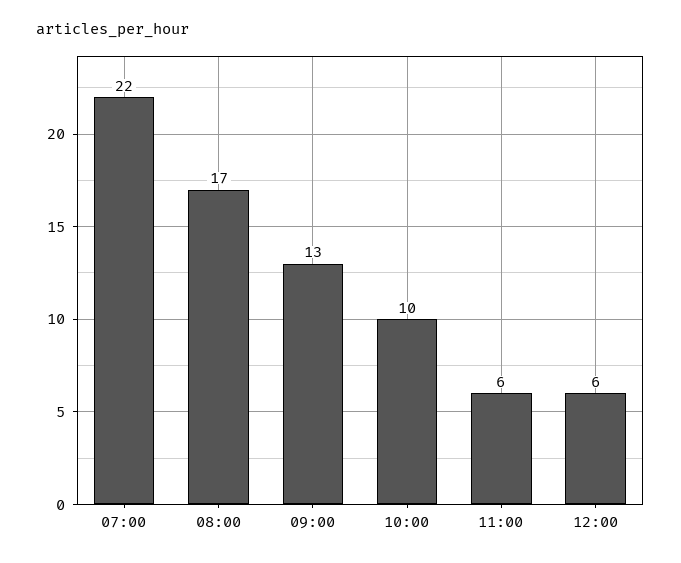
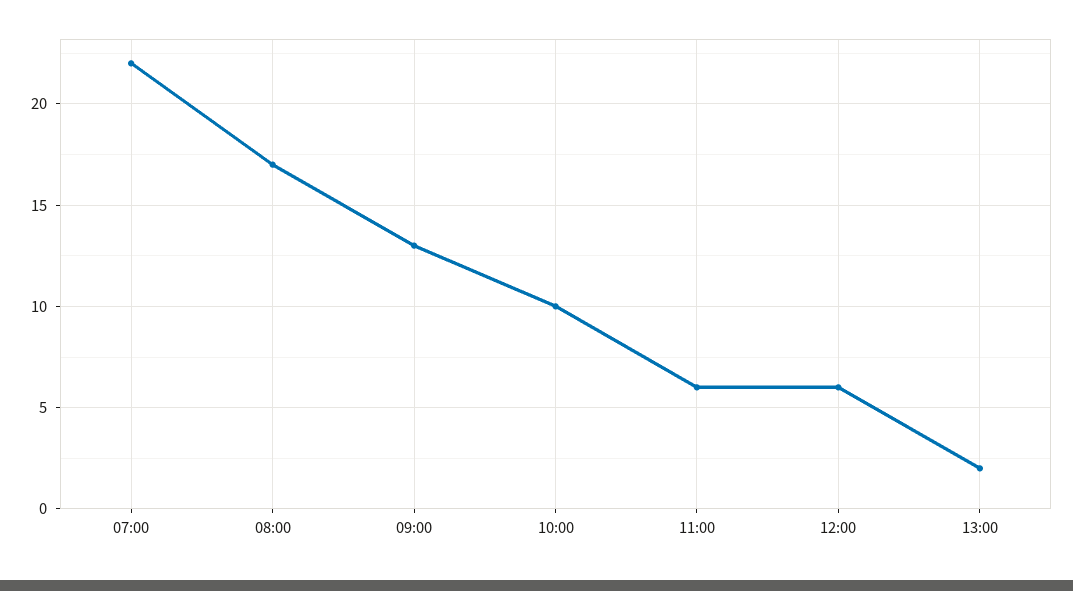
13:00: none -> 2

